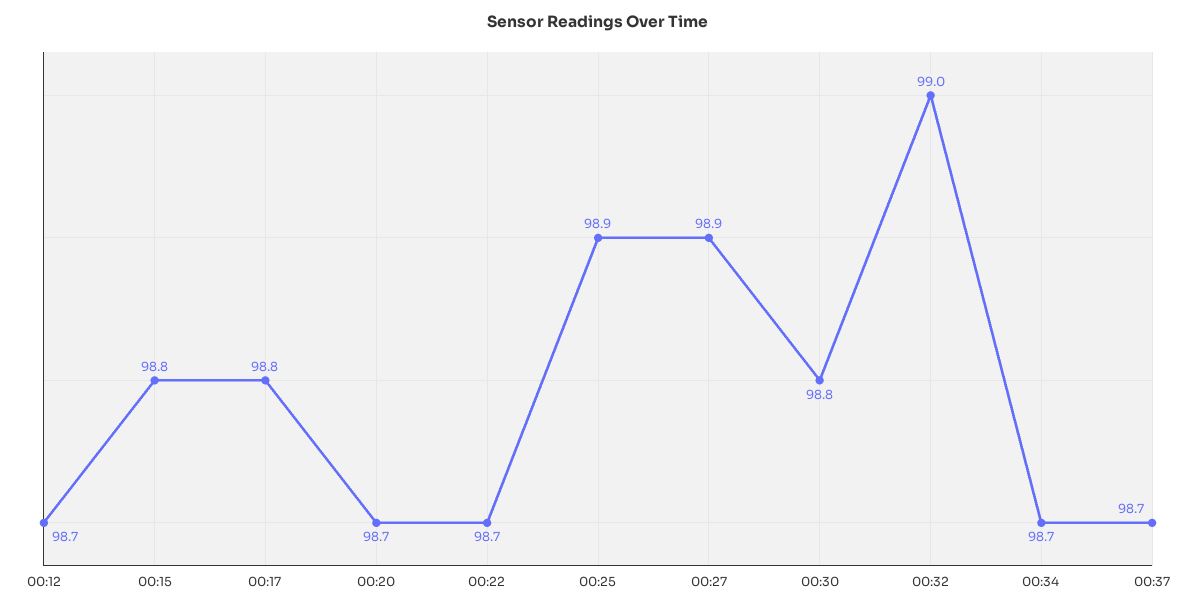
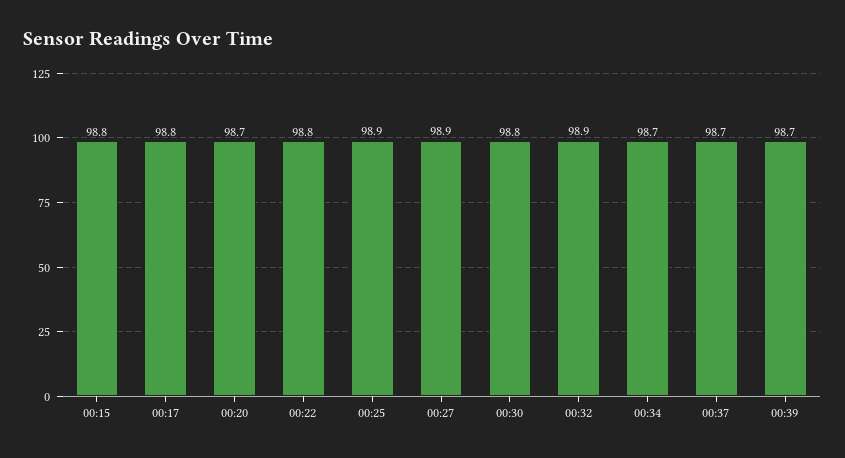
00:12: 98.7 -> none
00:22: 98.7 -> 98.8
00:32: 99 -> 98.9
00:39: none -> 98.7

